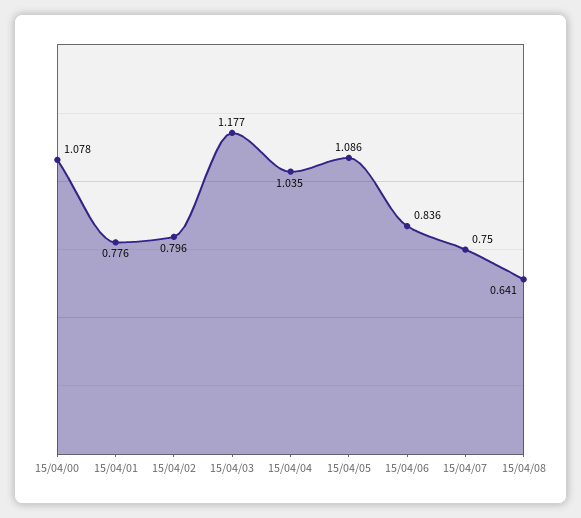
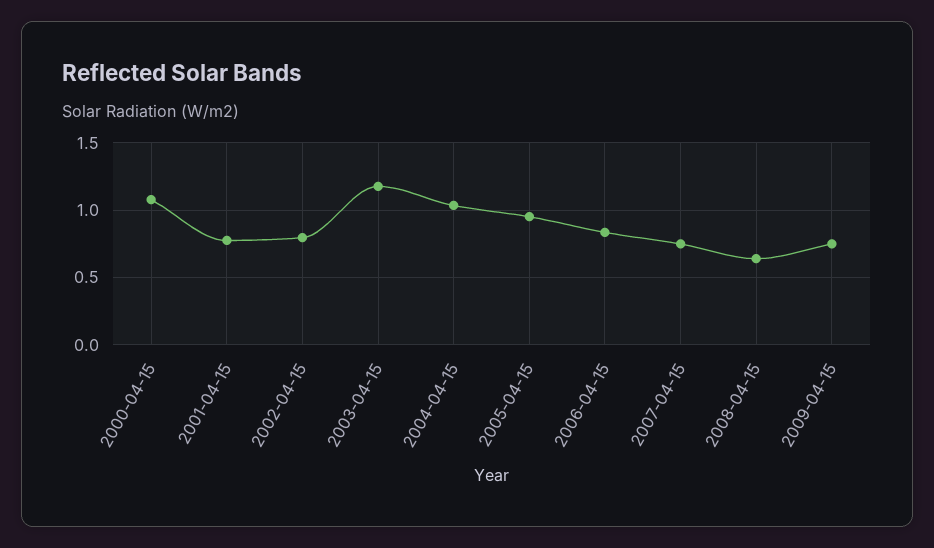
15/04/05: 1.086 -> 0.95
2009-04-15: none -> 0.75

